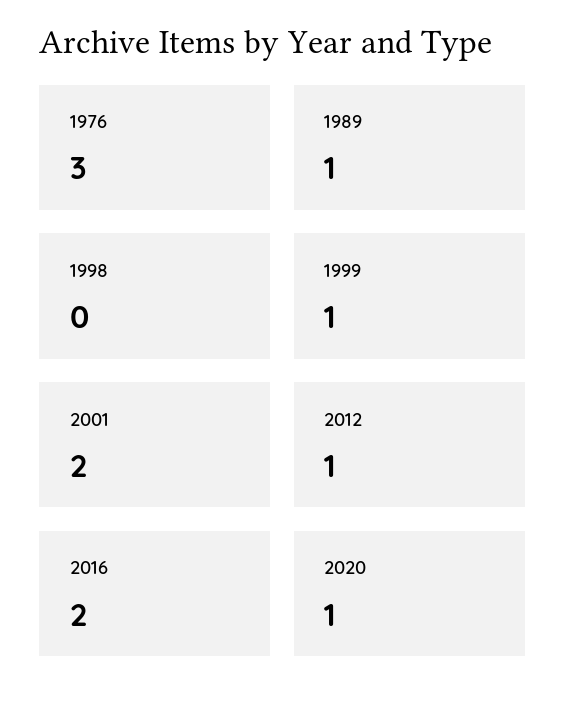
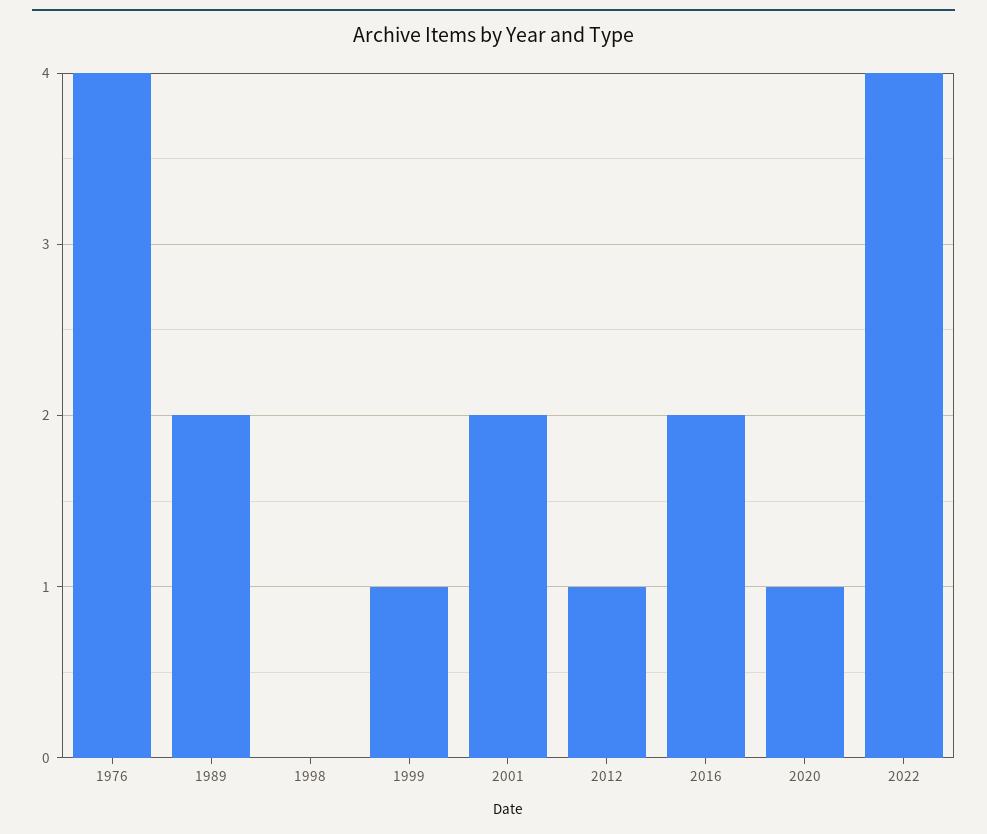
1976: 3 -> 4
1989: 1 -> 2
2022: none -> 4

